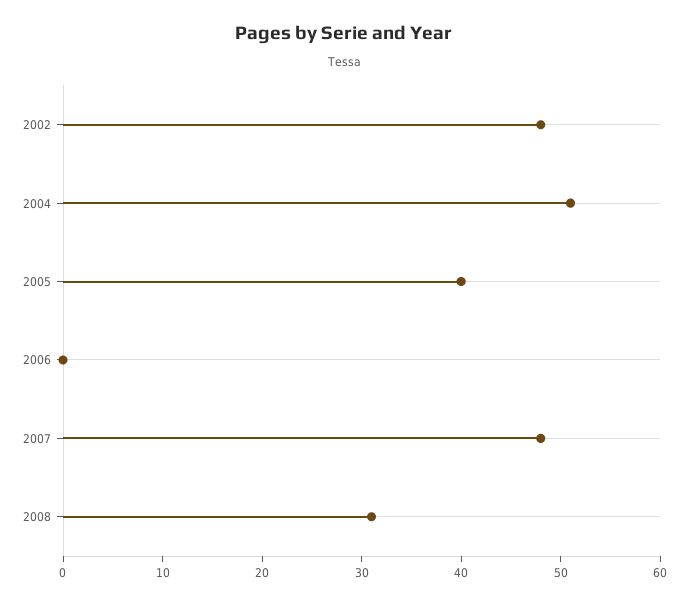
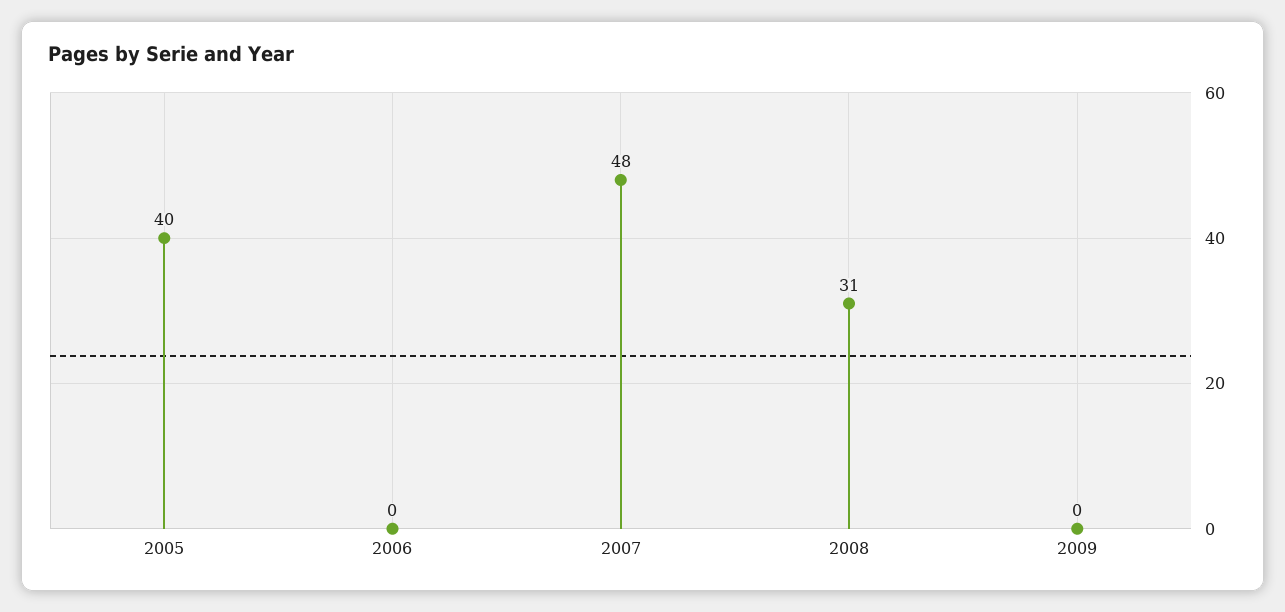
2002: 48 -> none
2004: 51 -> none
2009: none -> 0

